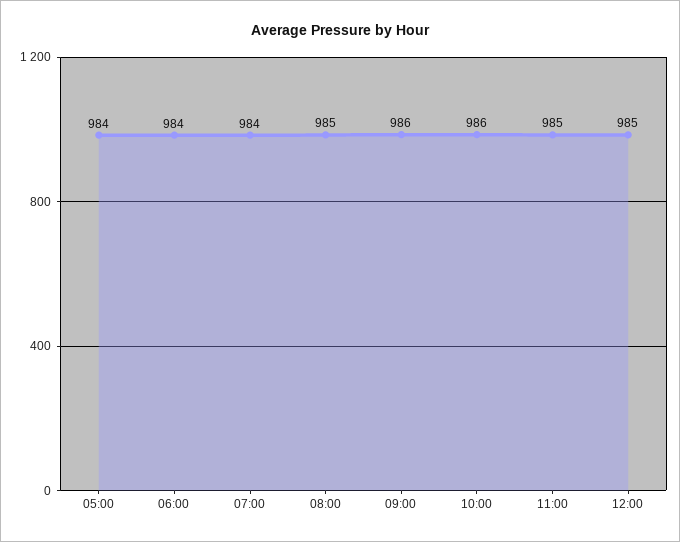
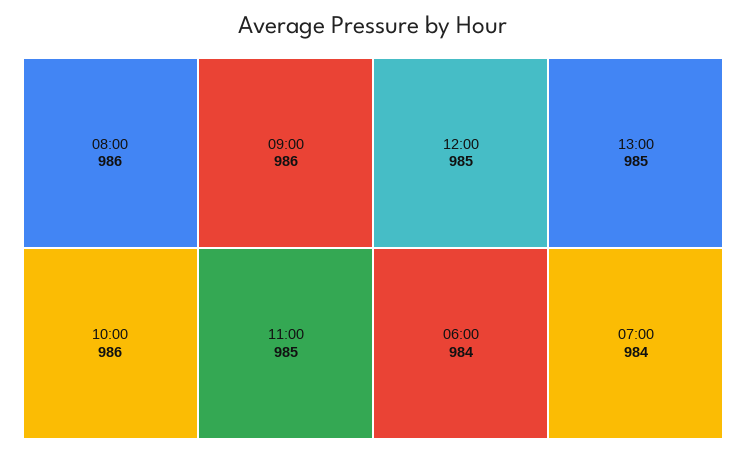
05:00: 984 -> none
08:00: 985 -> 986
13:00: none -> 985

